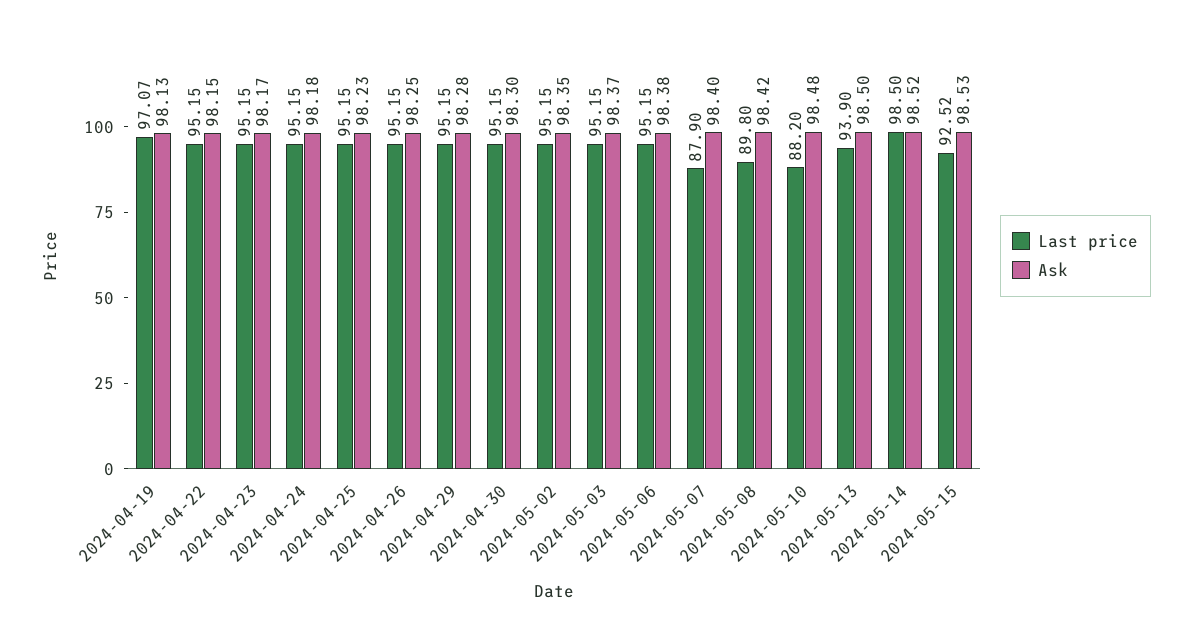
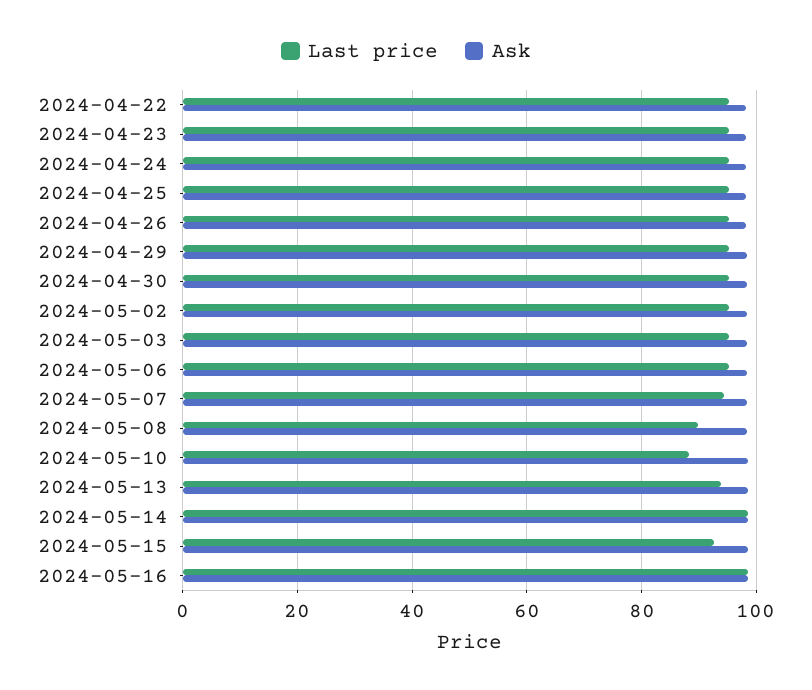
Last price, 2024-04-19: 97.07 -> none
Ask, 2024-04-19: 98.13 -> none
Last price, 2024-05-07: 87.9 -> 94
Last price, 2024-05-16: none -> 98
Ask, 2024-05-16: none -> 98

